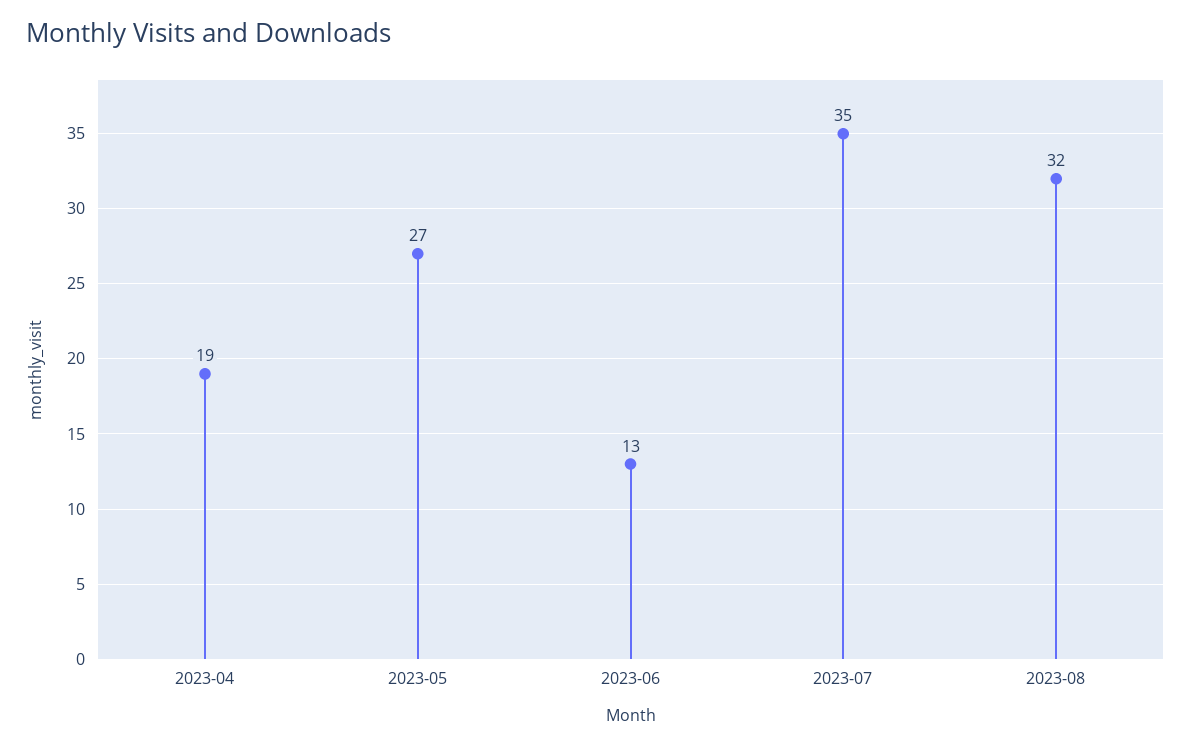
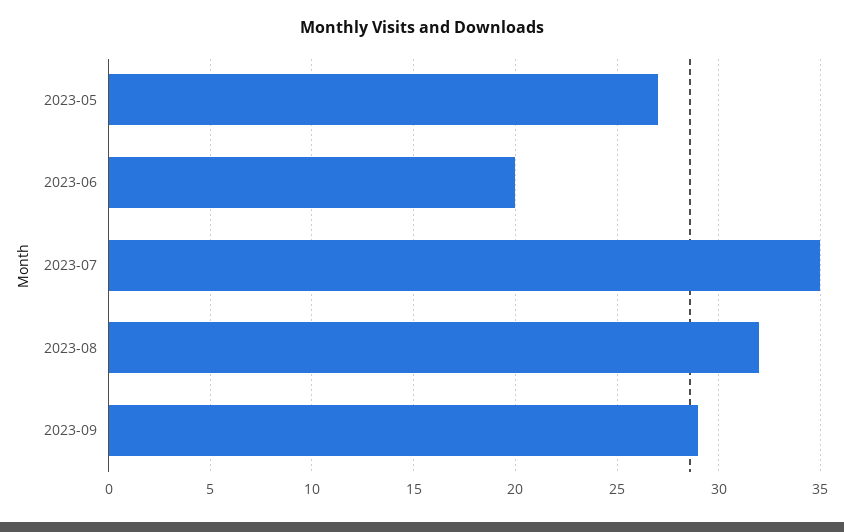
2023-04: 19 -> none
2023-06: 13 -> 20
2023-09: none -> 29

